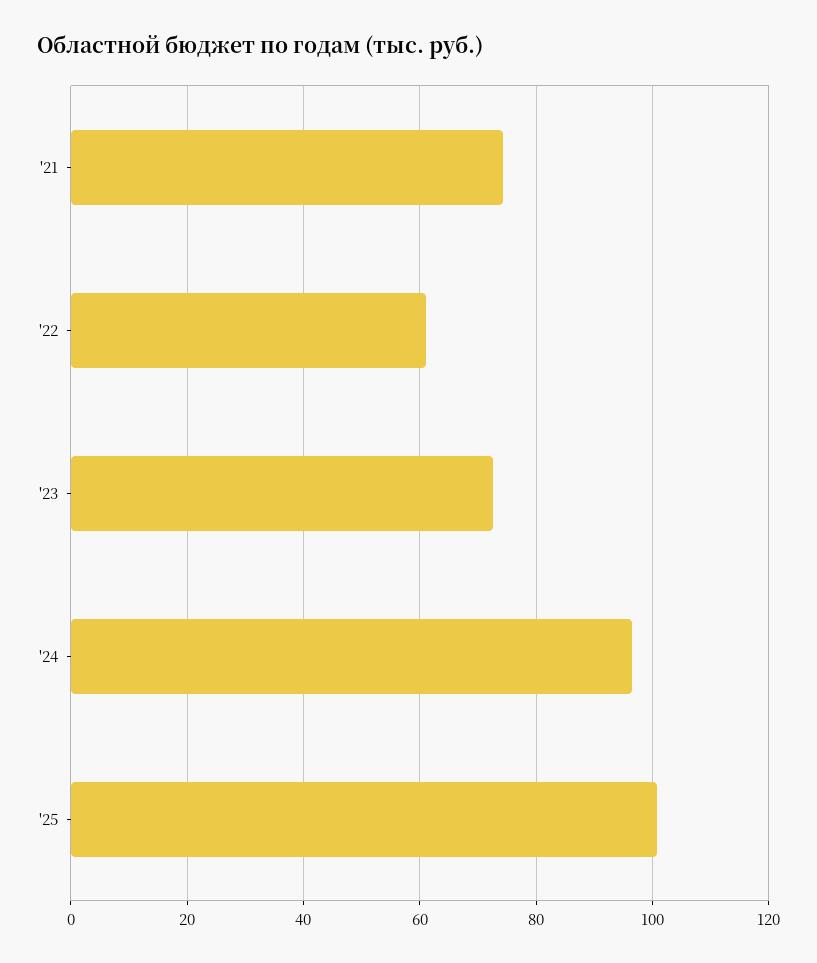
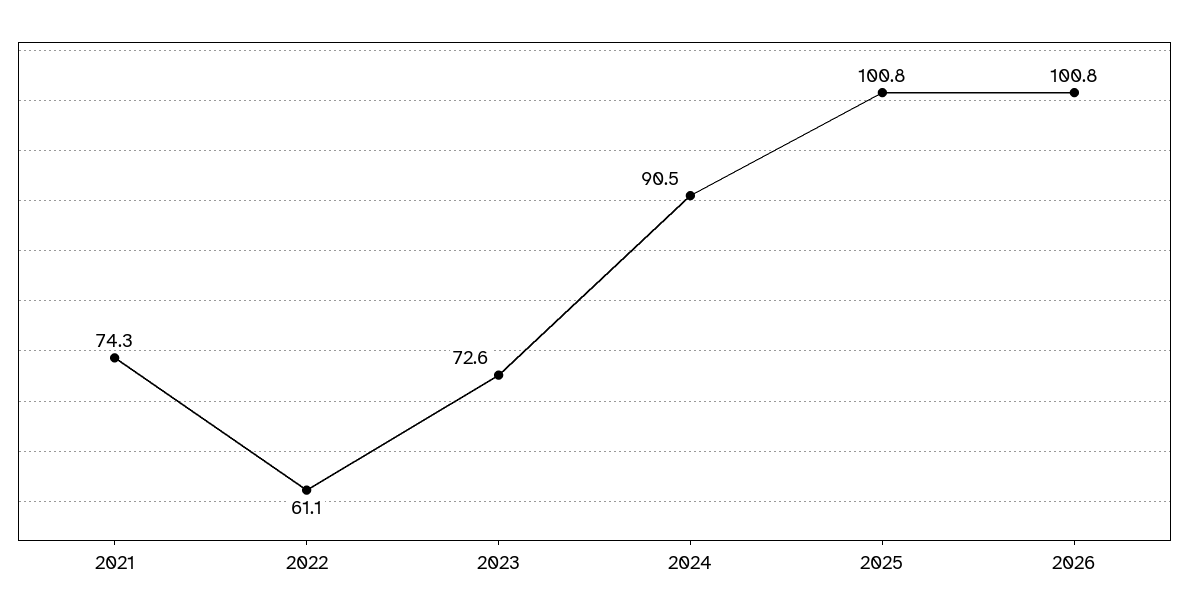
'24: 96 -> 90.5
2026: none -> 100.8

